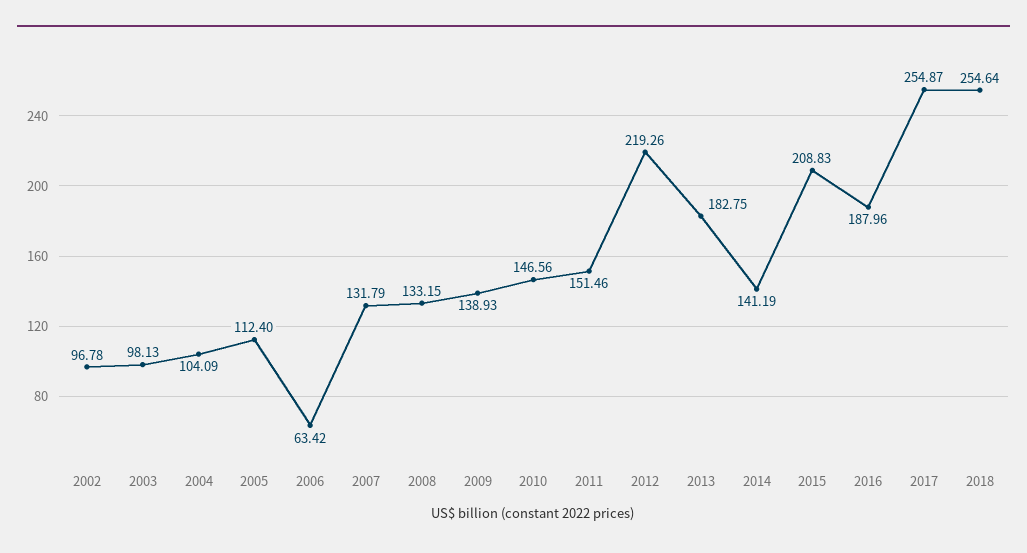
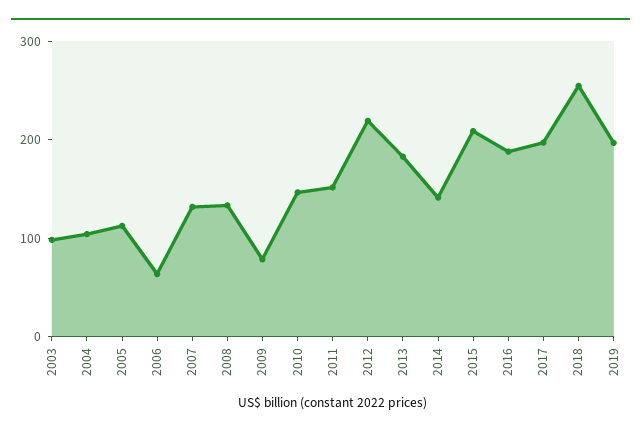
2002: 96.78 -> none
2009: 138.93 -> 80
2017: 254.87 -> 200
2019: none -> 200

